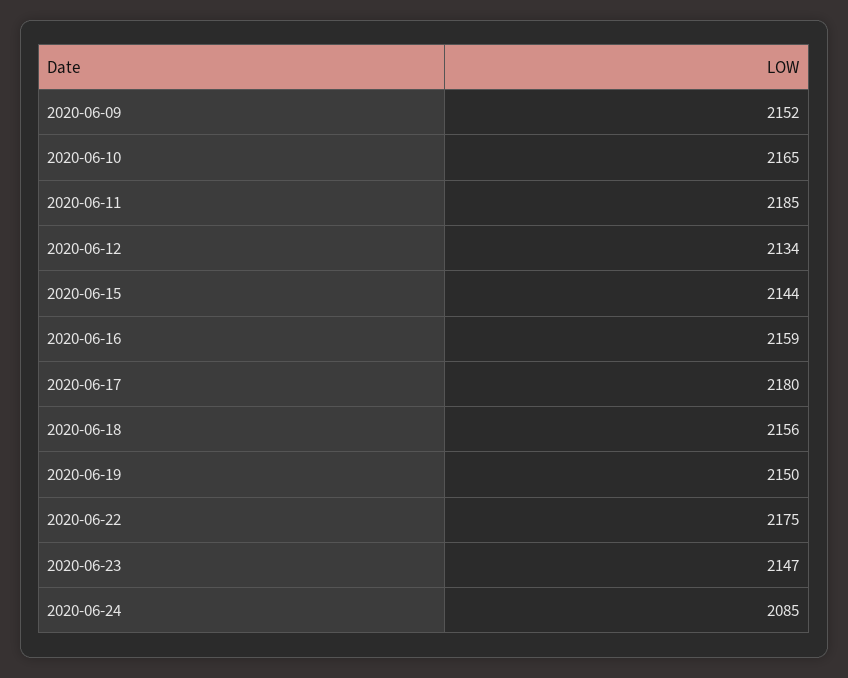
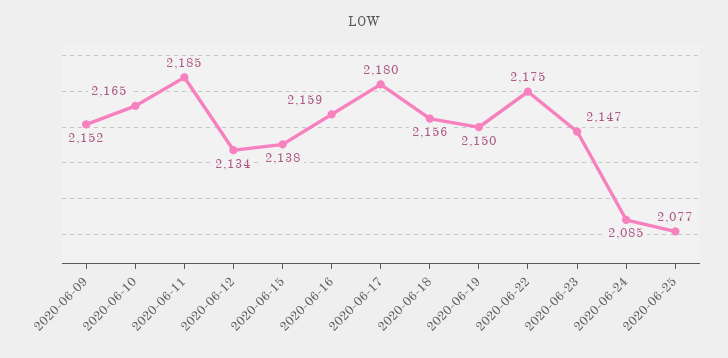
2020-06-15: 2144 -> 2138
2020-06-25: none -> 2077

